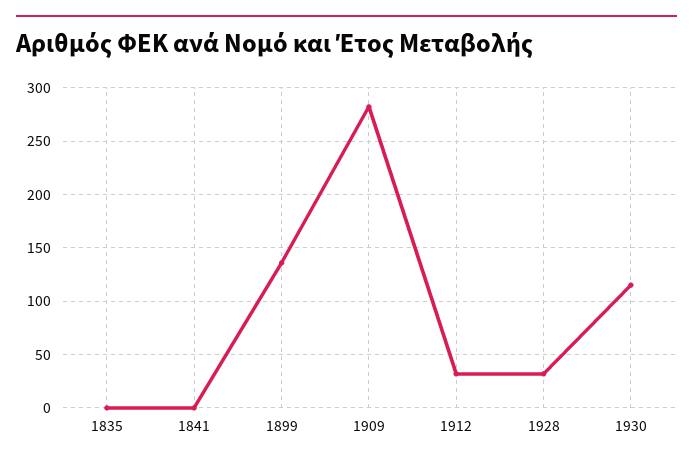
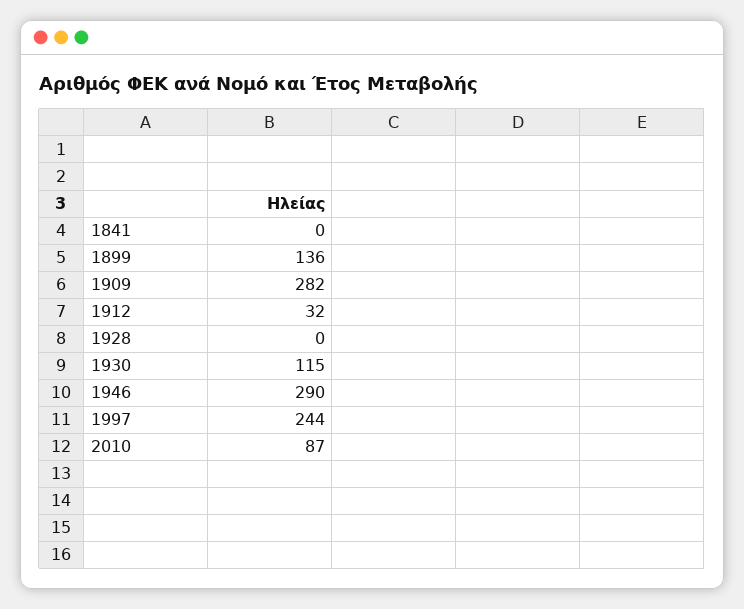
1835: 0 -> none
1928: 30 -> 0
1946: none -> 290
1997: none -> 244
2010: none -> 87

